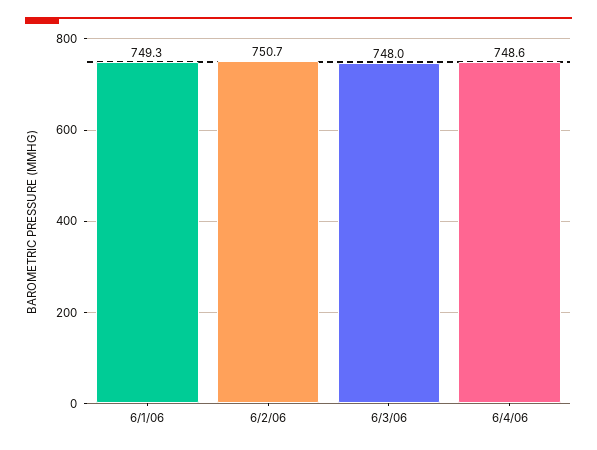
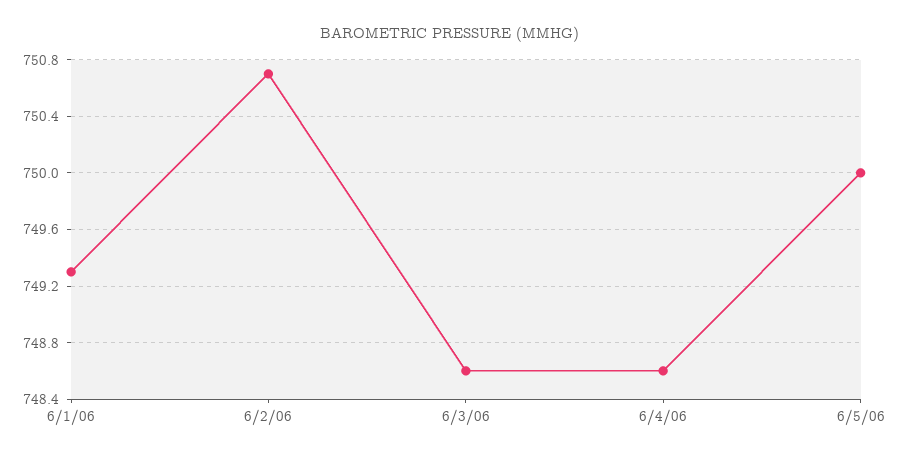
6/3/06: 748 -> 748.6
6/5/06: none -> 750

